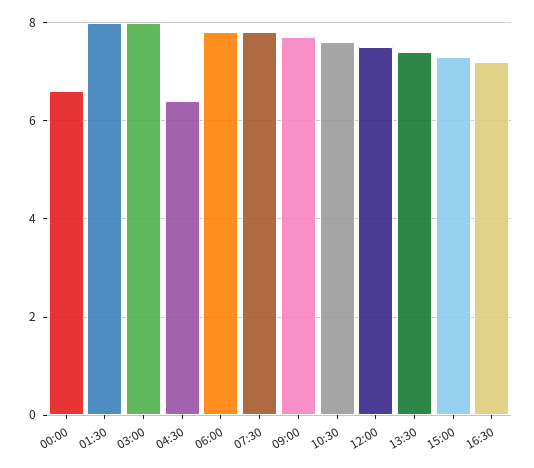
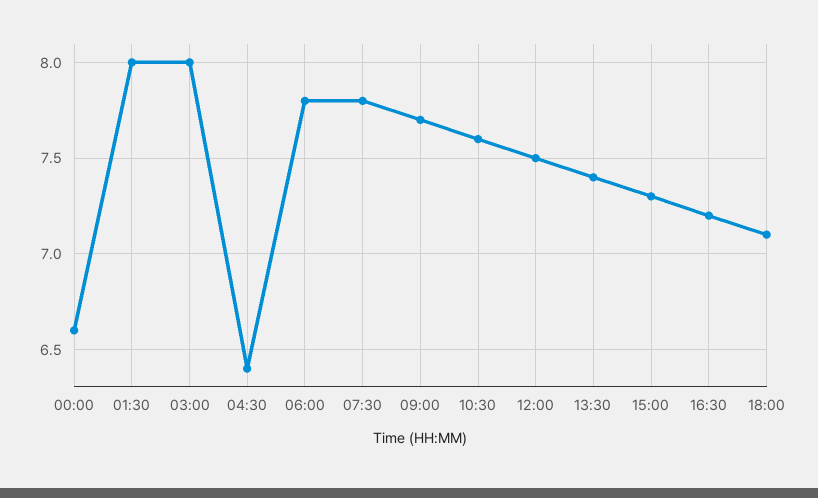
18:00: none -> 7.1

